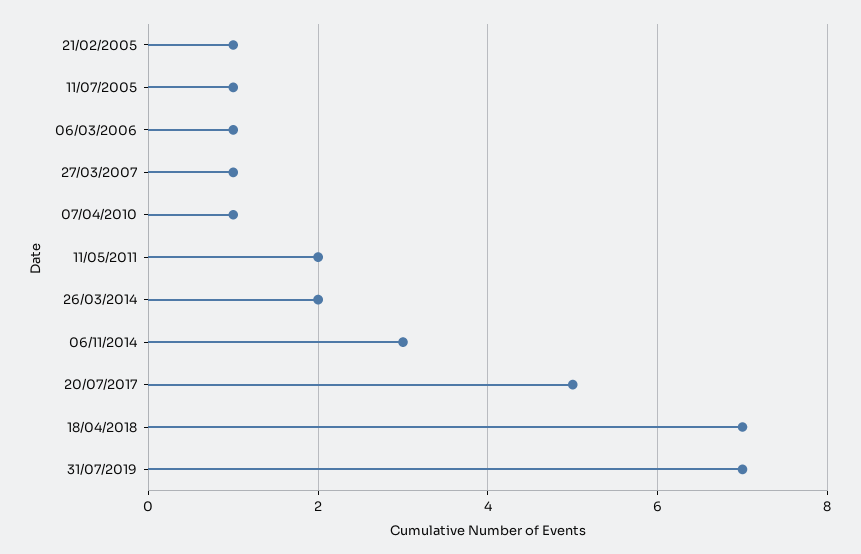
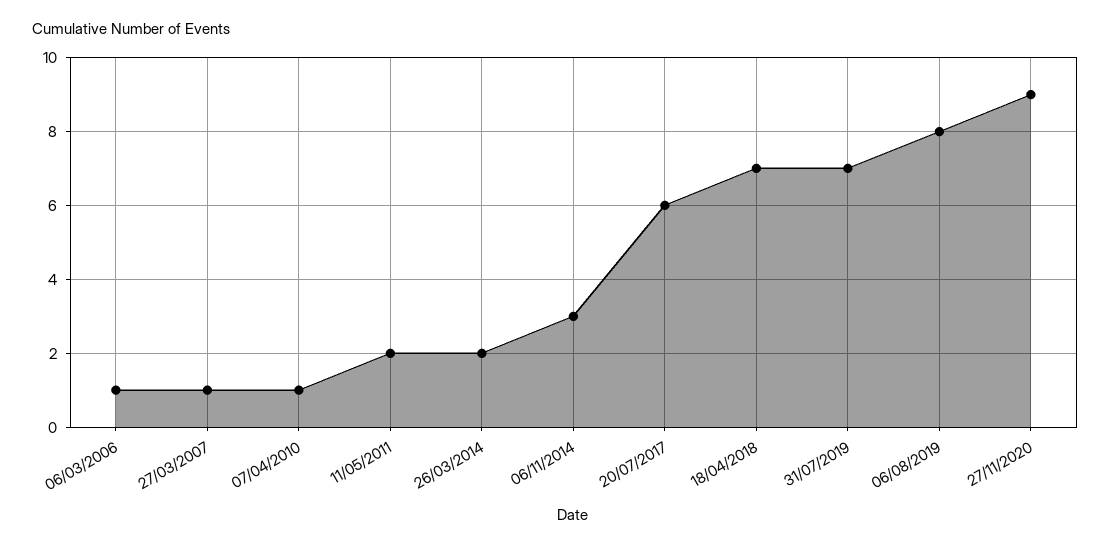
21/02/2005: 1 -> none
11/07/2005: 1 -> none
20/07/2017: 5 -> 6
06/08/2019: none -> 8
27/11/2020: none -> 9

